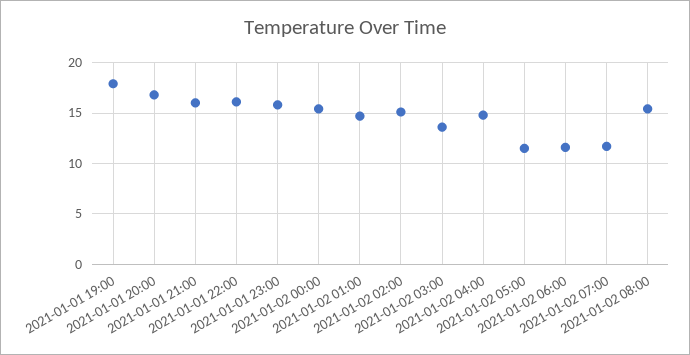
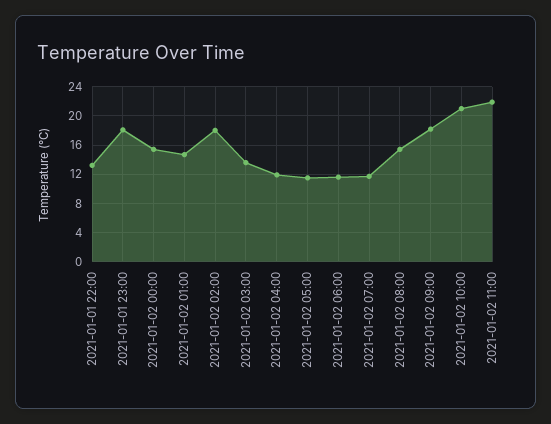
2021-01-01 19:00: 18 -> none
2021-01-01 20:00: 17 -> none
2021-01-01 21:00: 16 -> none
2021-01-01 22:00: 16 -> 13
2021-01-01 23:00: 16 -> 18
2021-01-02 02:00: 15 -> 18
2021-01-02 04:00: 15 -> 12
2021-01-02 09:00: none -> 18
2021-01-02 10:00: none -> 21
2021-01-02 11:00: none -> 22

